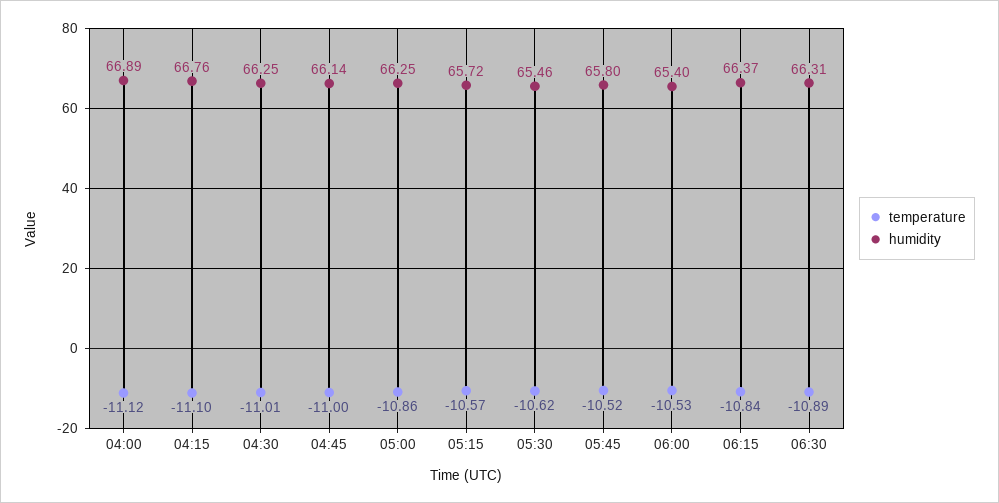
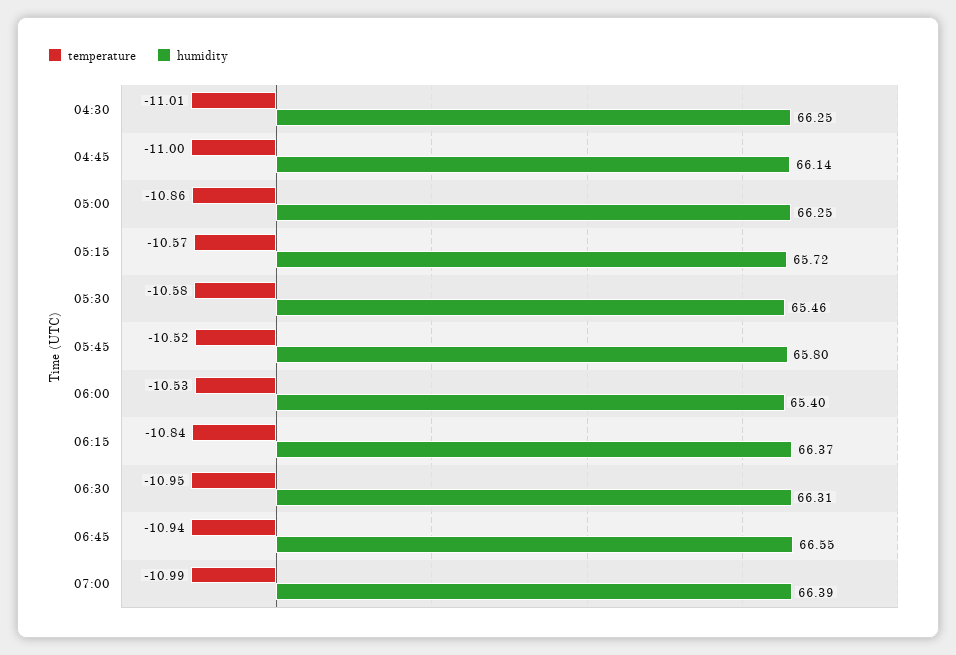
temperature, 04:00: -11.12 -> none
humidity, 04:00: 66.89 -> none
temperature, 04:15: -11.1 -> none
humidity, 04:15: 66.76 -> none
temperature, 05:30: -10.62 -> -10.58
temperature, 06:30: -10.89 -> -10.95
temperature, 06:45: none -> -10.94
humidity, 06:45: none -> 66.55
temperature, 07:00: none -> -10.99
humidity, 07:00: none -> 66.39

